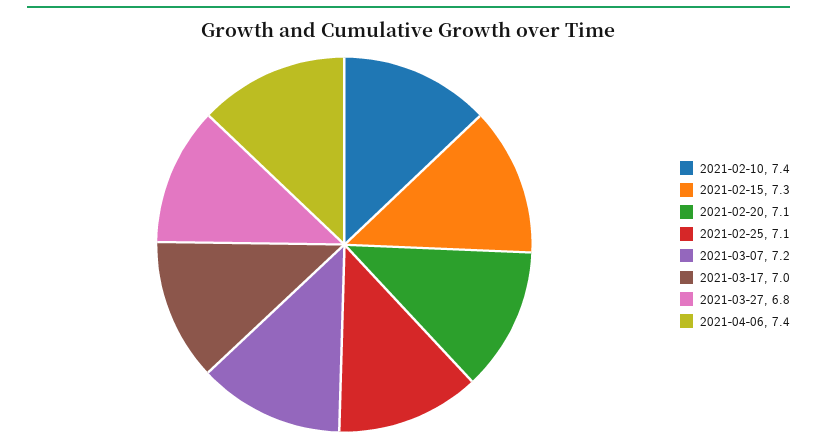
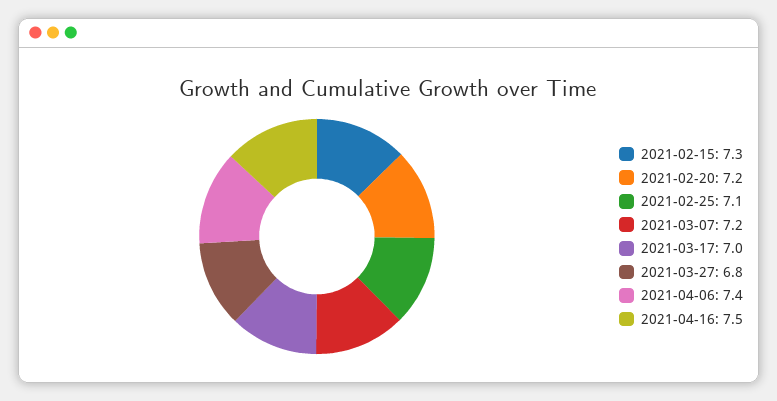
2021-02-10: 7.4 -> none
2021-02-20: 7.1 -> 7.2
2021-04-16: none -> 7.5

